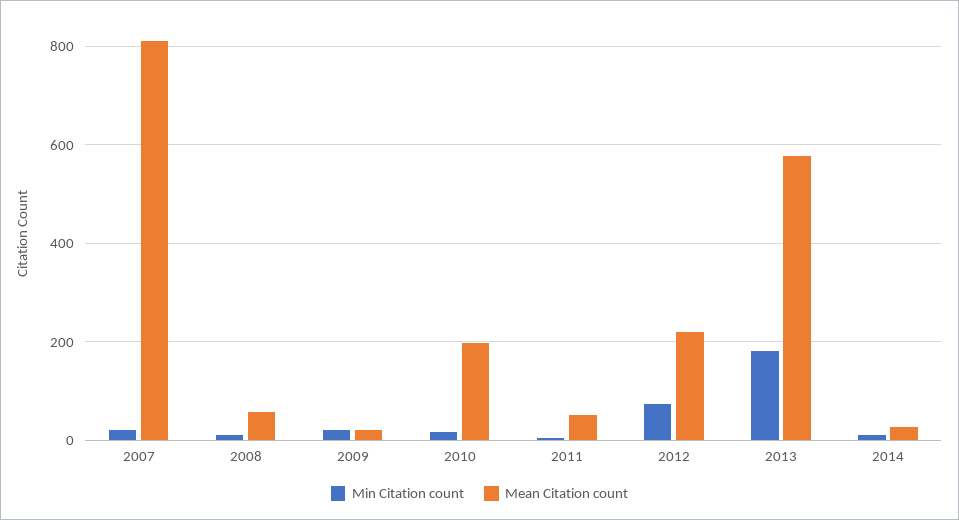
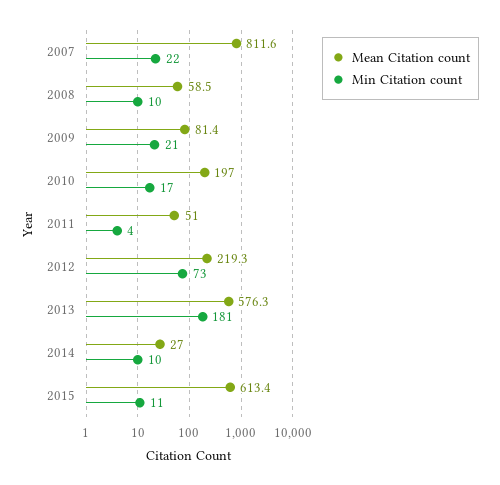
Mean Citation count, 2009: 20 -> 81.4
Mean Citation count, 2015: none -> 613.4
Min Citation count, 2015: none -> 11

